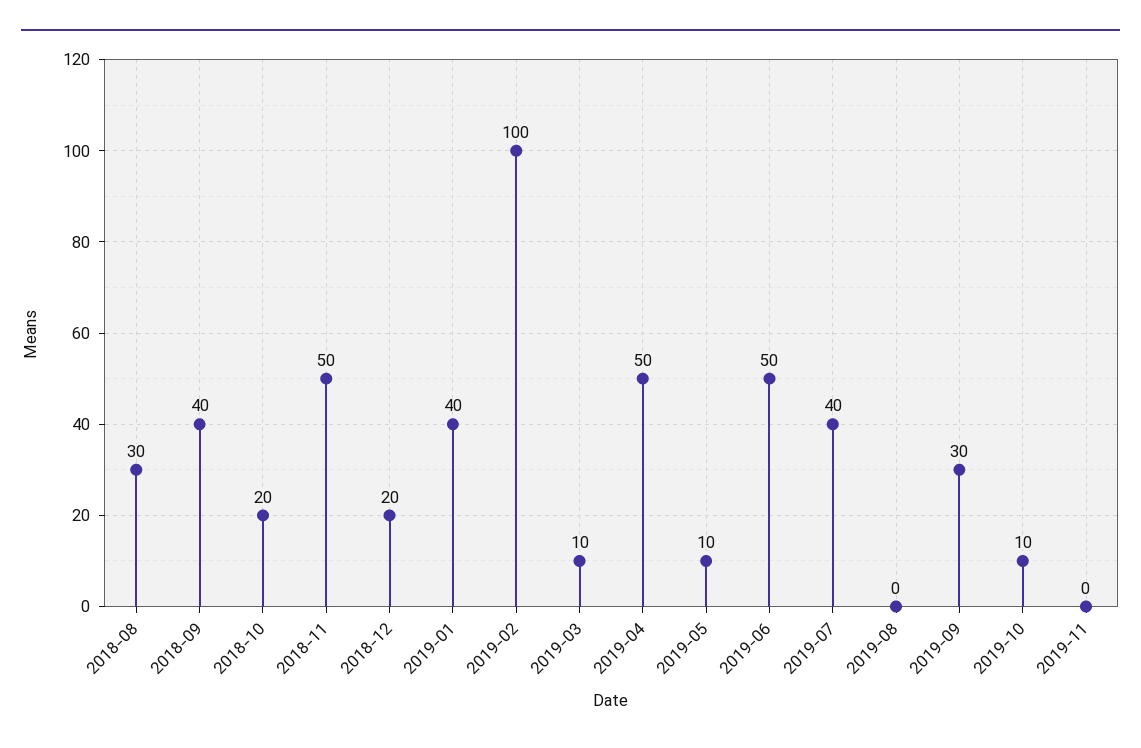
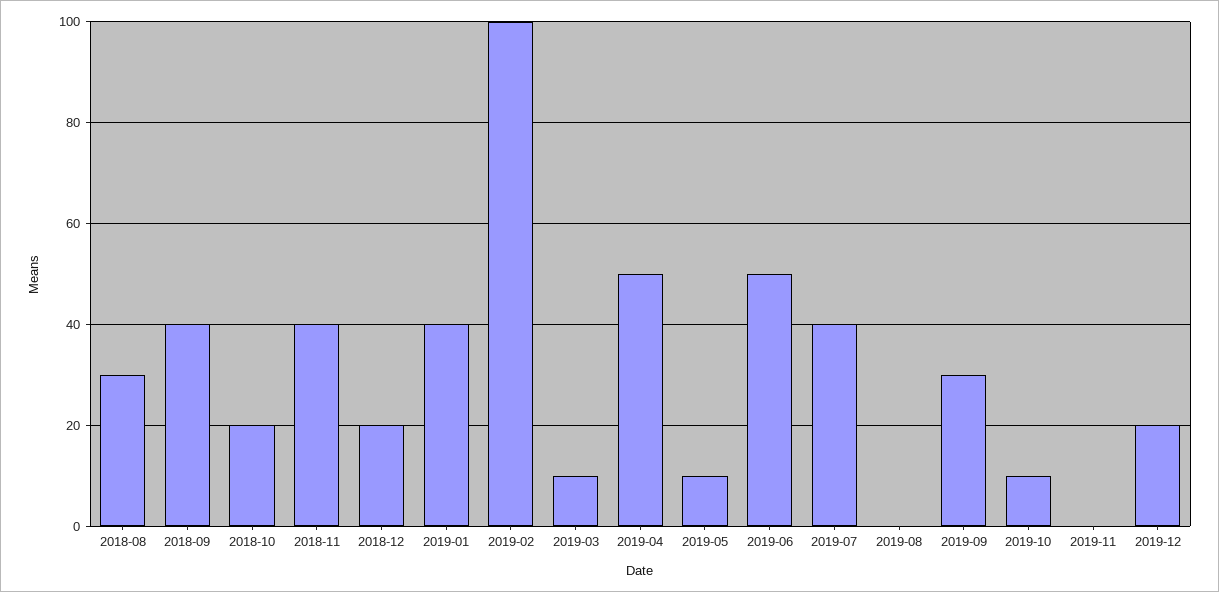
2018-11: 50 -> 40
2019-12: none -> 20

